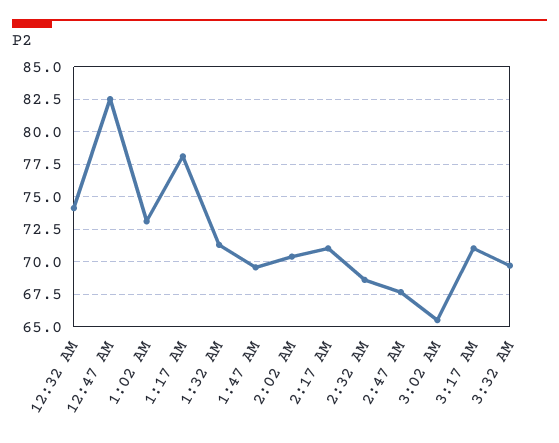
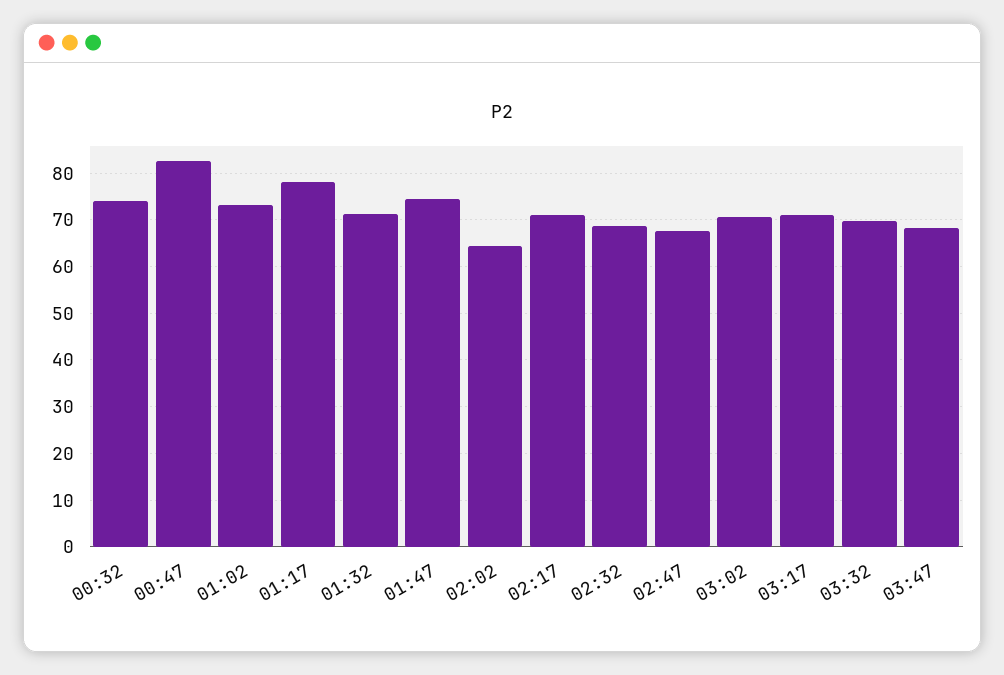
1:47 AM: 69.5 -> 74
2:02 AM: 70.5 -> 64
3:02 AM: 65.5 -> 70
03:47: none -> 68

